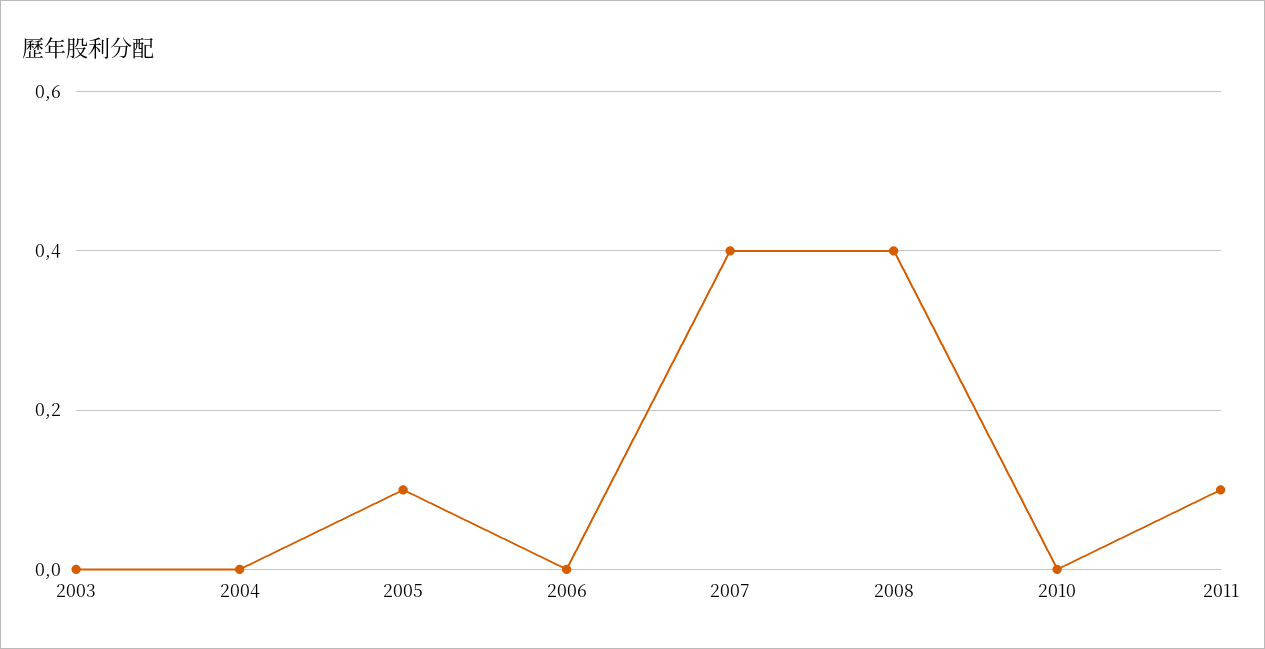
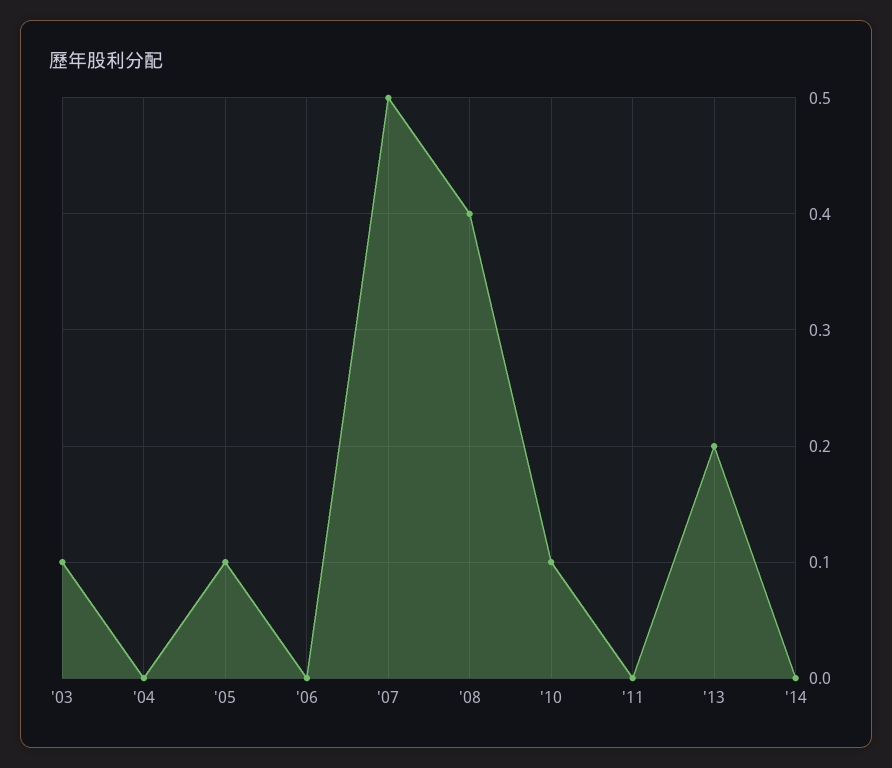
2003: 0 -> 0.1
2007: 0.4 -> 0.5
2010: 0 -> 0.1
2011: 0.1 -> 0
'13: none -> 0.2
'14: none -> 0

